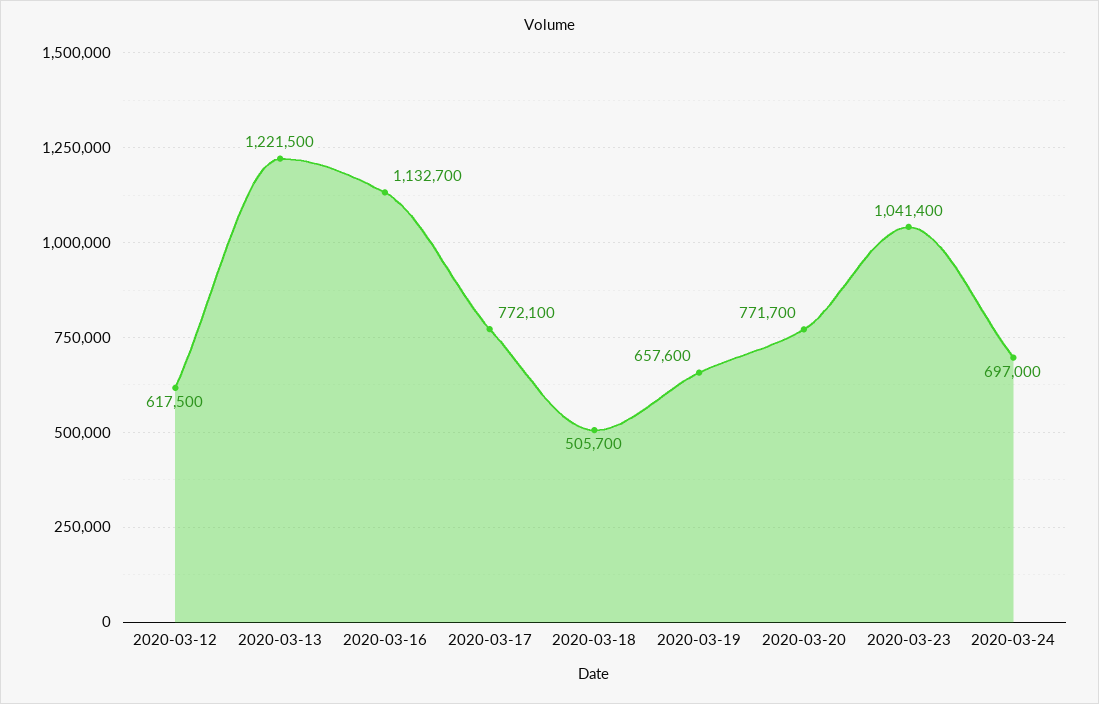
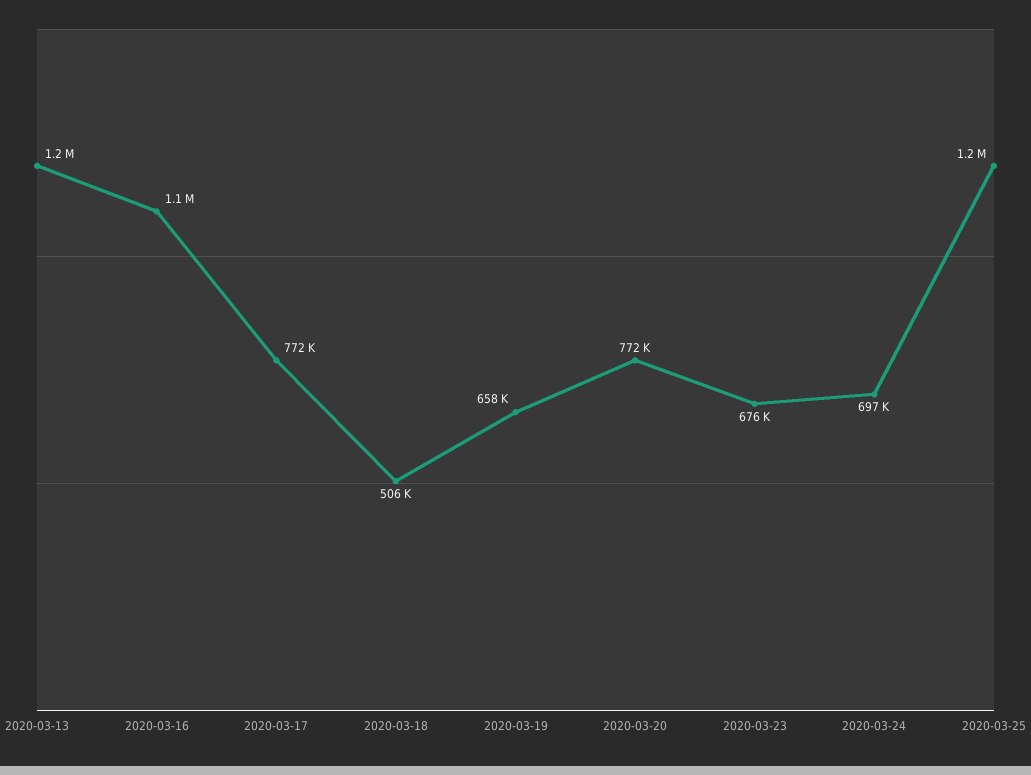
2020-03-12: 617500 -> none
2020-03-23: 1041400 -> 676000
2020-03-25: none -> 1200000

